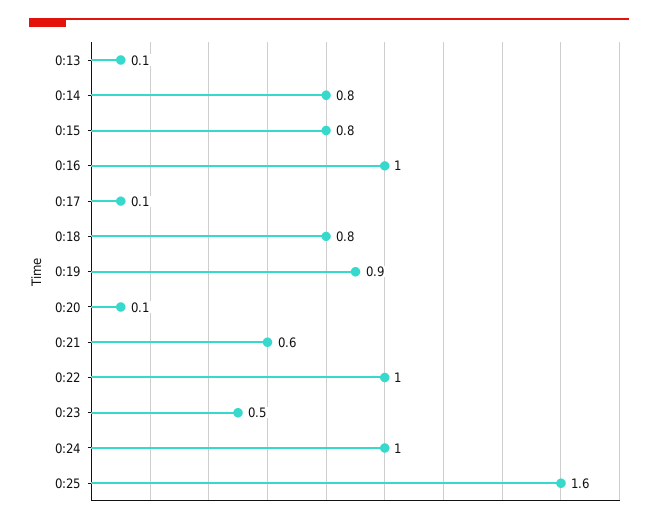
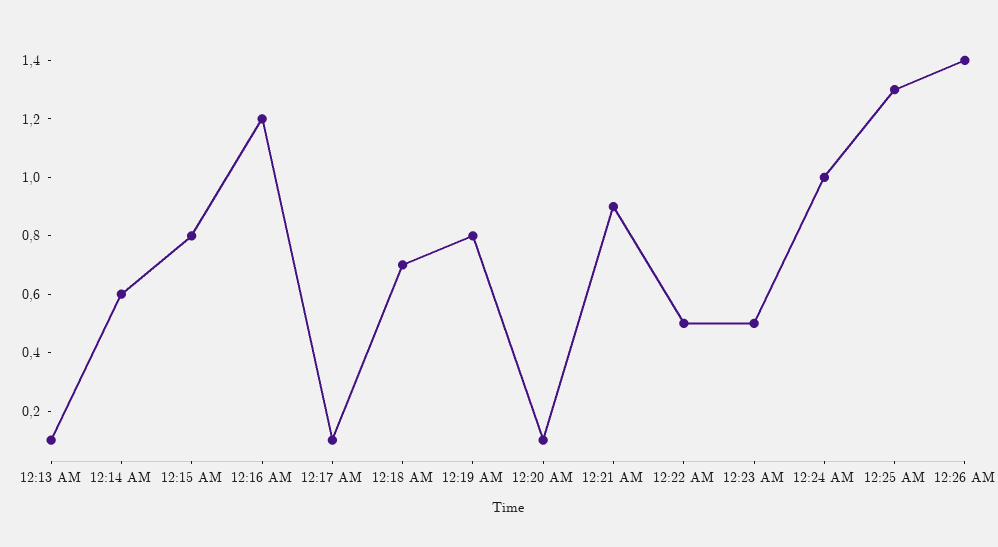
0:14: 0.8 -> 0.6
0:16: 1 -> 1.2
0:18: 0.8 -> 0.7
0:19: 0.9 -> 0.8
0:21: 0.6 -> 0.9
0:22: 1 -> 0.5
0:25: 1.6 -> 1.3
12:26 AM: none -> 1.4

